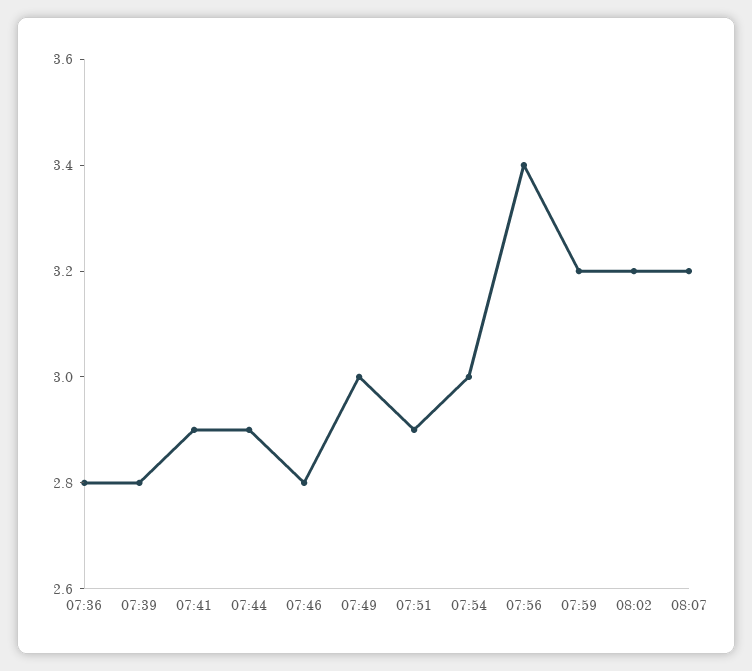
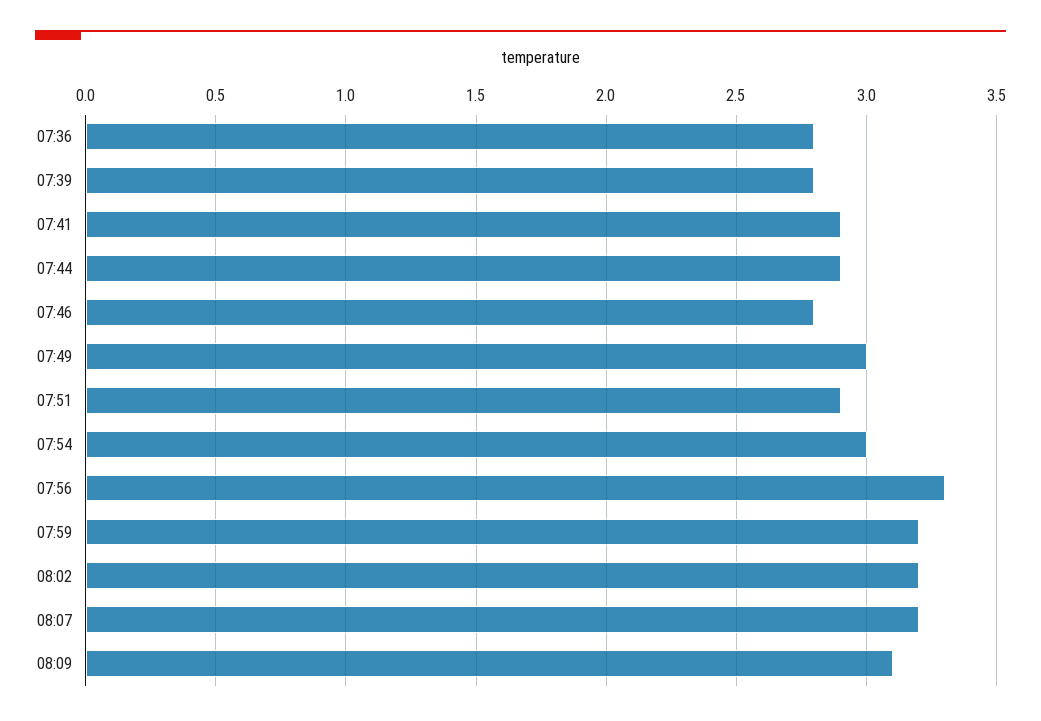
07:56: 3.4 -> 3.3
08:09: none -> 3.1

